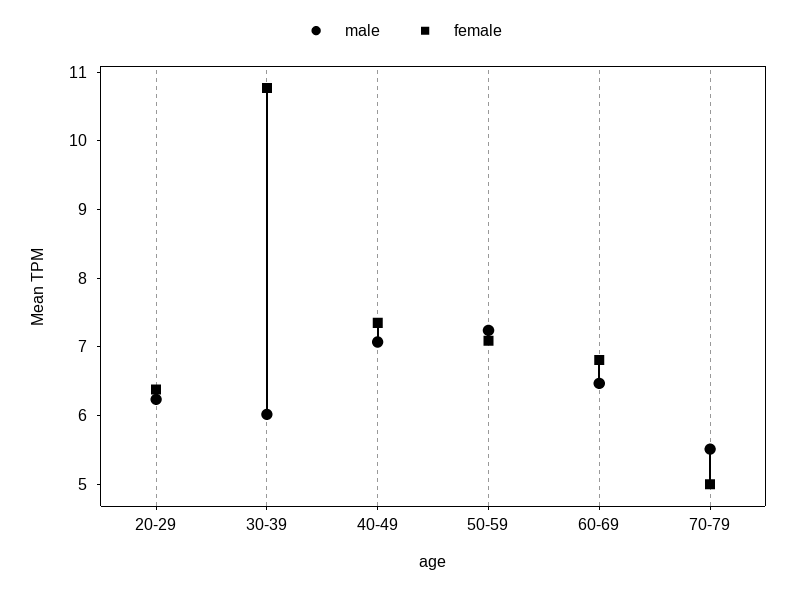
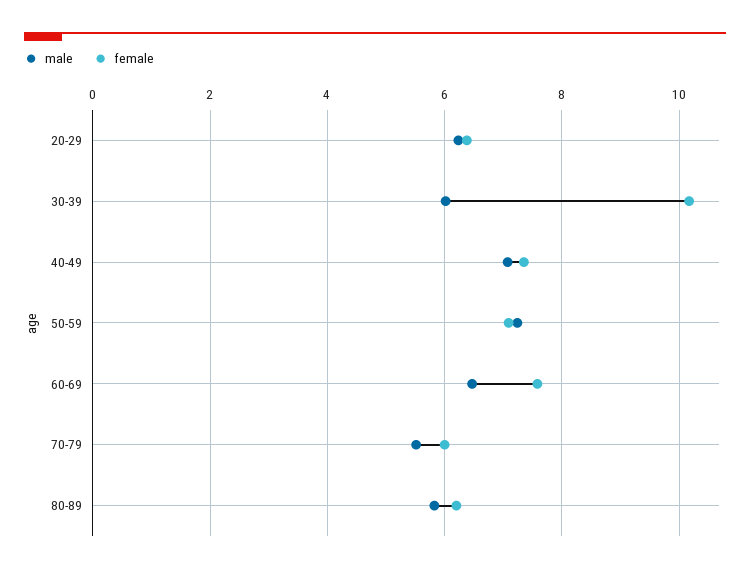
female, 30-39: 10.8 -> 10.2
female, 60-69: 6.8 -> 7.6
female, 70-79: 5 -> 6
male, 80-89: none -> 5.8
female, 80-89: none -> 6.2

